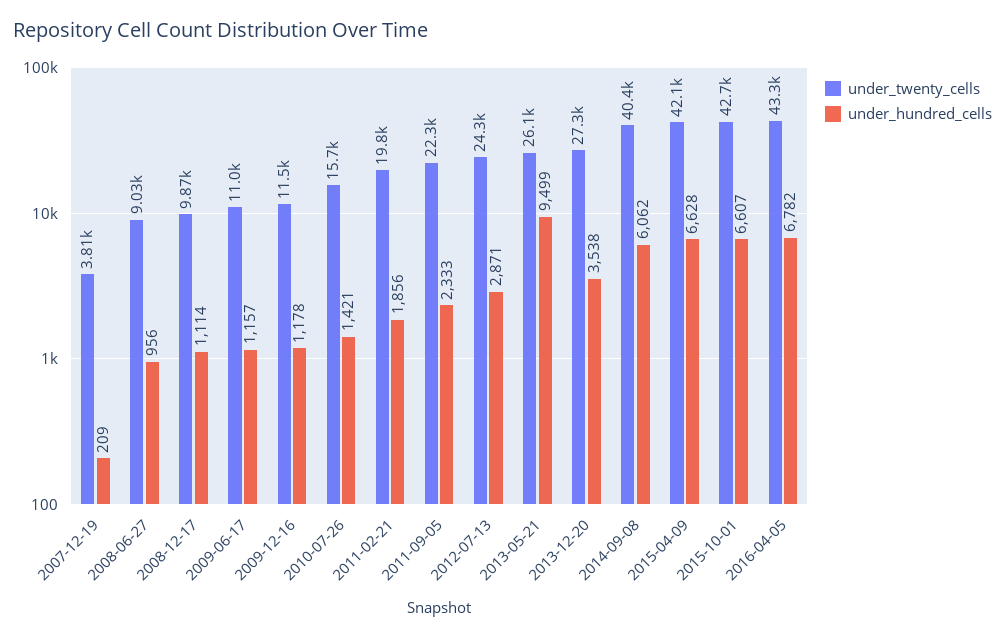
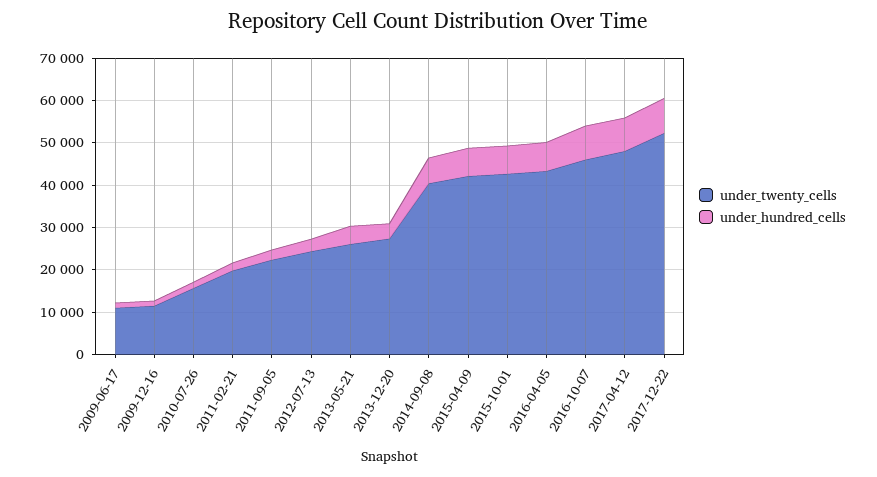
under_twenty_cells, 2007-12-19: 3810 -> none
under_hundred_cells, 2007-12-19: 209 -> none
under_twenty_cells, 2008-06-27: 9030 -> none
under_hundred_cells, 2008-06-27: 956 -> none
under_twenty_cells, 2008-12-17: 9870 -> none
under_hundred_cells, 2008-12-17: 1114 -> none
under_hundred_cells, 2013-05-21: 9499 -> 4000
under_twenty_cells, 2016-10-07: none -> 46000
under_hundred_cells, 2016-10-07: none -> 8000
under_twenty_cells, 2017-04-12: none -> 48000
under_hundred_cells, 2017-04-12: none -> 8000
under_twenty_cells, 2017-12-22: none -> 52000
under_hundred_cells, 2017-12-22: none -> 8000

